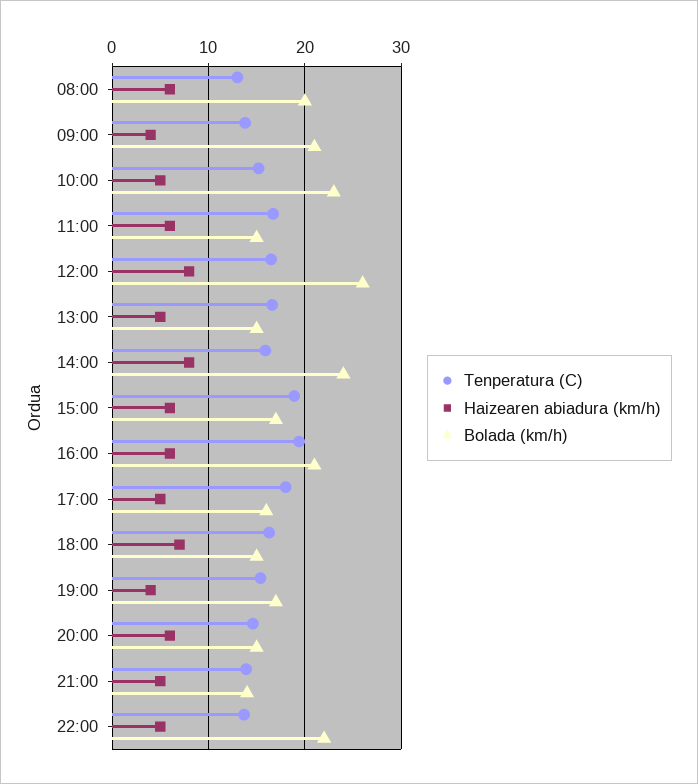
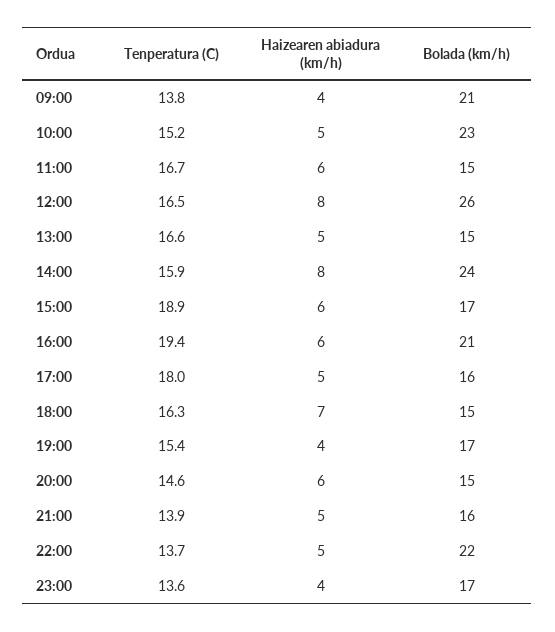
Tenperatura (C), 08:00: 13 -> none
Haizearen abiadura (km/h), 08:00: 6 -> none
Bolada (km/h), 08:00: 20 -> none
Bolada (km/h), 21:00: 14 -> 16
Tenperatura (C), 23:00: none -> 13.6
Haizearen abiadura (km/h), 23:00: none -> 4
Bolada (km/h), 23:00: none -> 17

